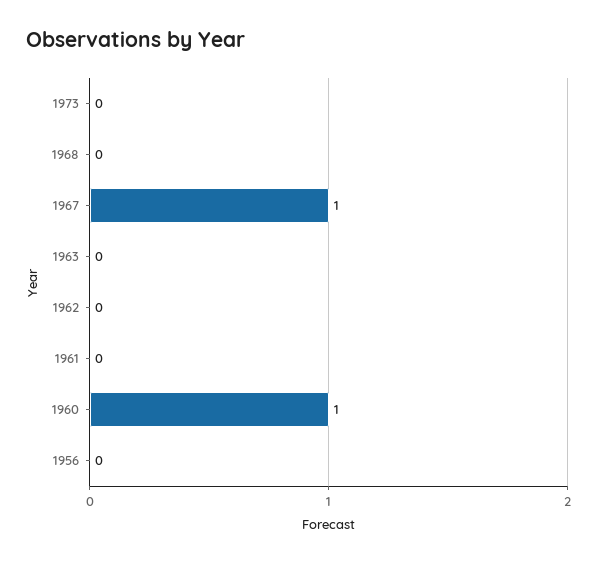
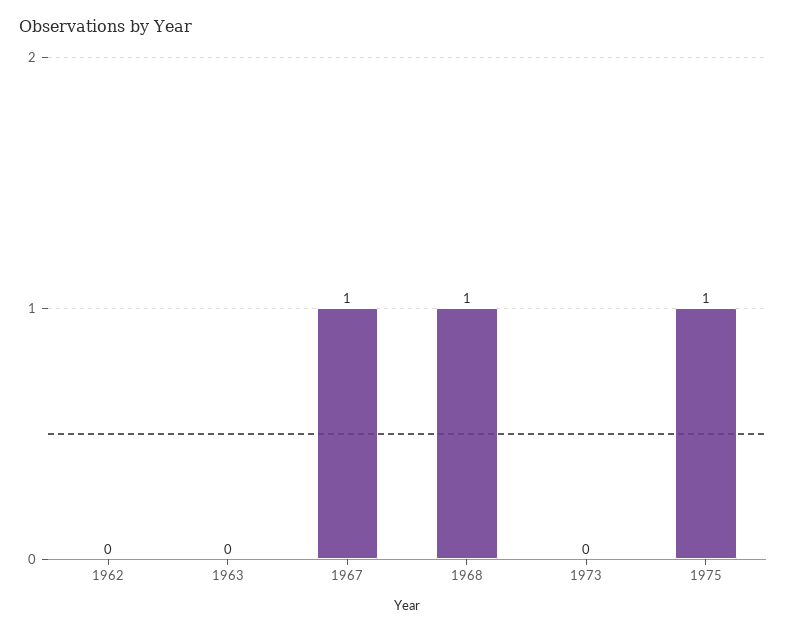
1968: 0 -> 1
1961: 0 -> none
1960: 1 -> none
1956: 0 -> none
1975: none -> 1

